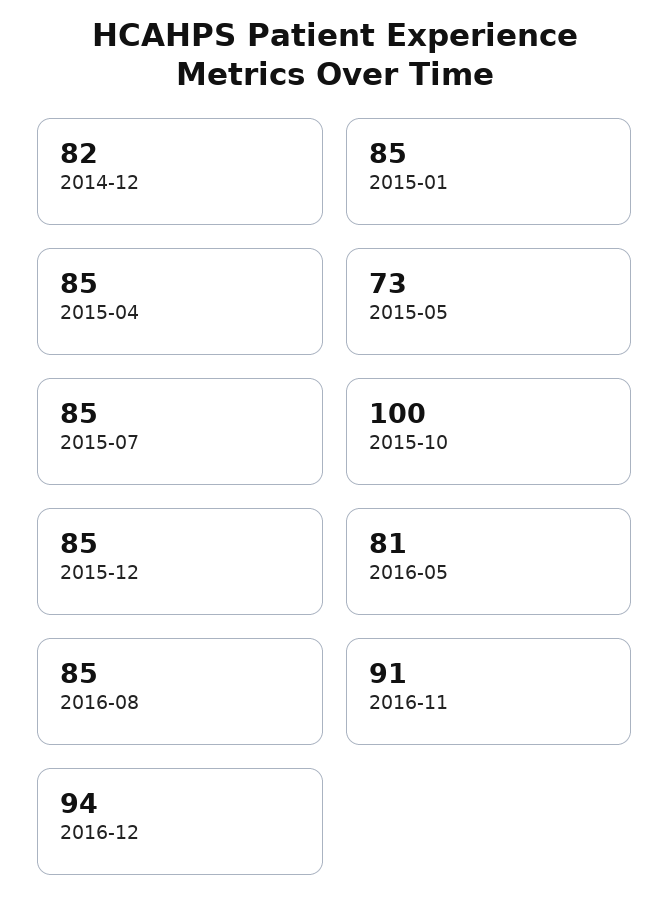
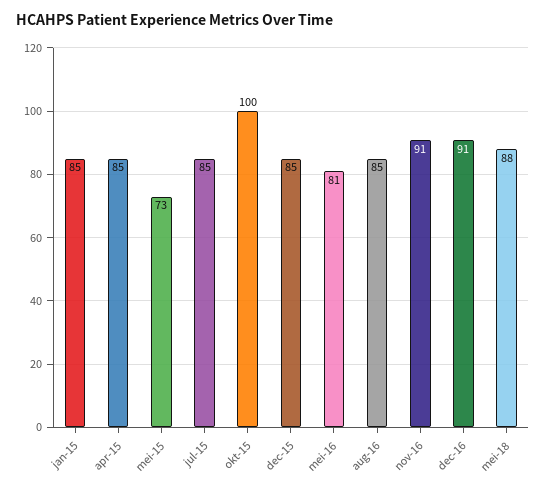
2014-12: 82 -> none
2016-12: 94 -> 91
mei-18: none -> 88

